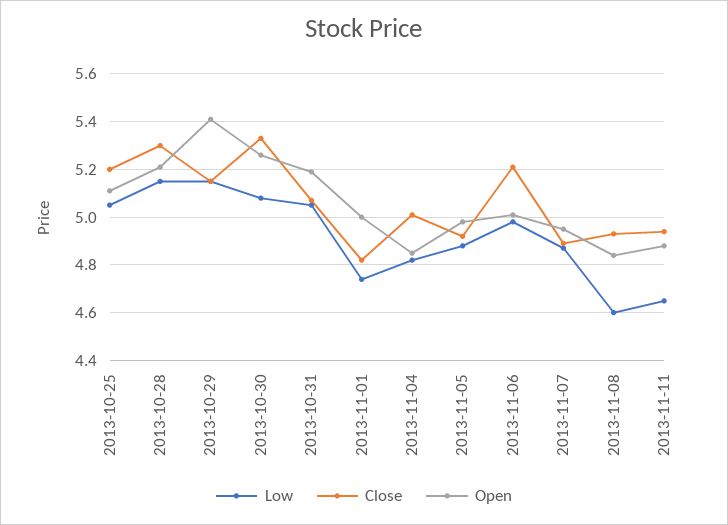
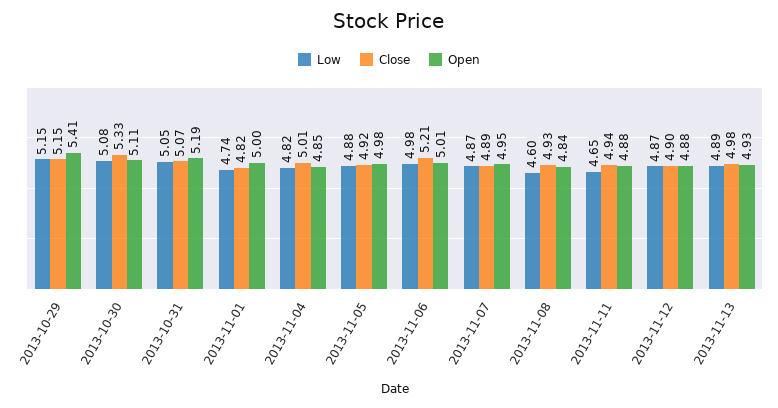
Low, 2013-10-25: 5.05 -> none
Close, 2013-10-25: 5.2 -> none
Open, 2013-10-25: 5.1 -> none
Low, 2013-10-28: 5.15 -> none
Close, 2013-10-28: 5.3 -> none
Open, 2013-10-28: 5.2 -> none
Open, 2013-10-30: 5.25 -> 5.11
Low, 2013-11-12: none -> 4.87
Close, 2013-11-12: none -> 4.9
Open, 2013-11-12: none -> 4.88
Low, 2013-11-13: none -> 4.89
Close, 2013-11-13: none -> 4.98
Open, 2013-11-13: none -> 4.93

